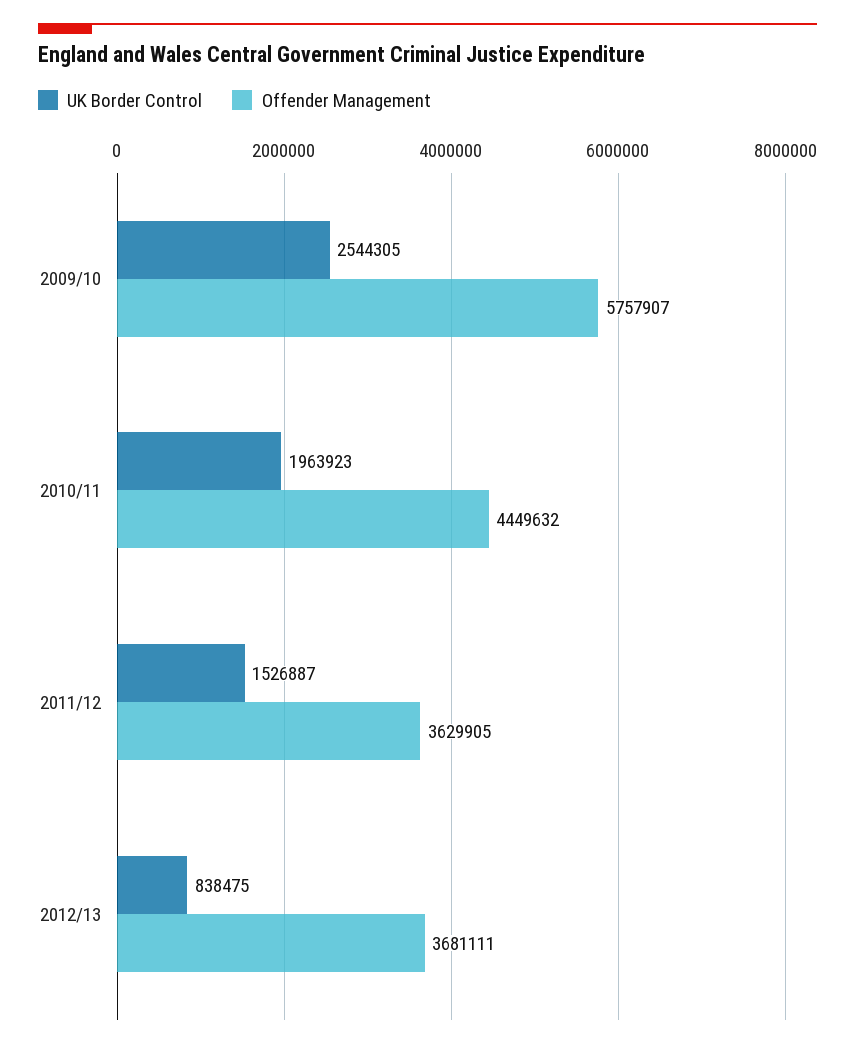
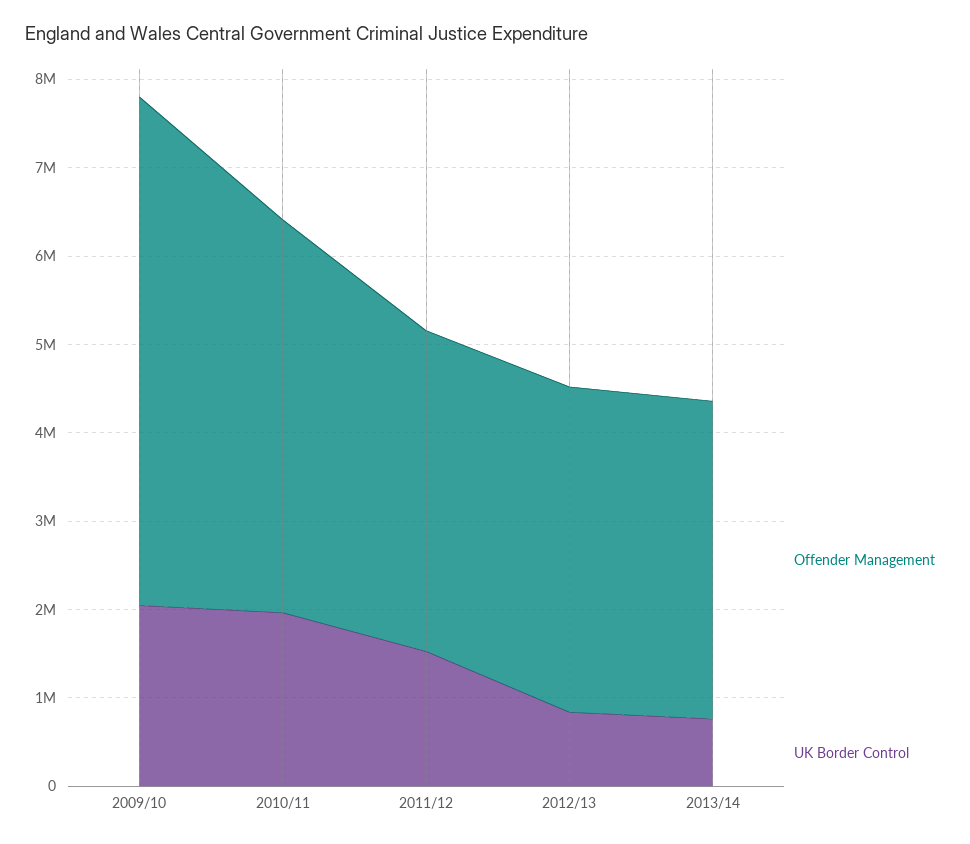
UK Border Control, 2009/10: 2544305 -> 2000000
Offender Management, 2013/14: none -> 3600000
UK Border Control, 2013/14: none -> 800000

